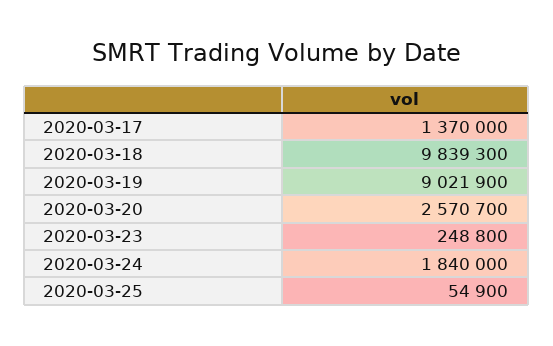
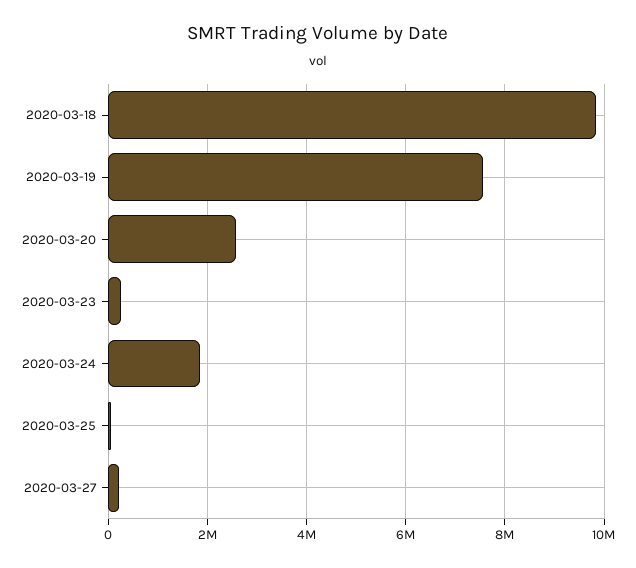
2020-03-17: 1370000 -> none
2020-03-19: 9021900 -> 7600000
2020-03-27: none -> 200000

